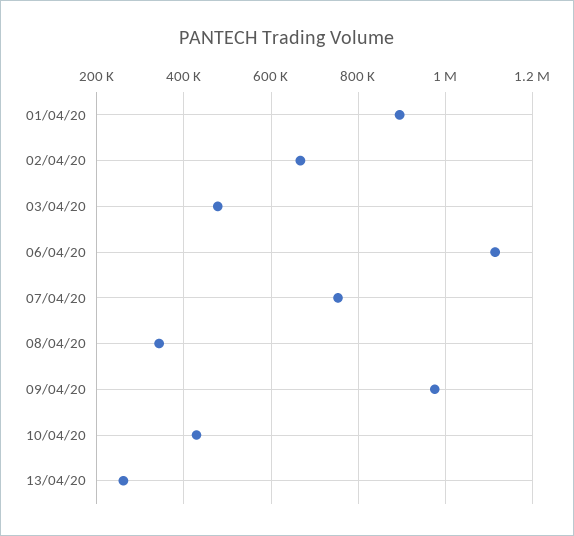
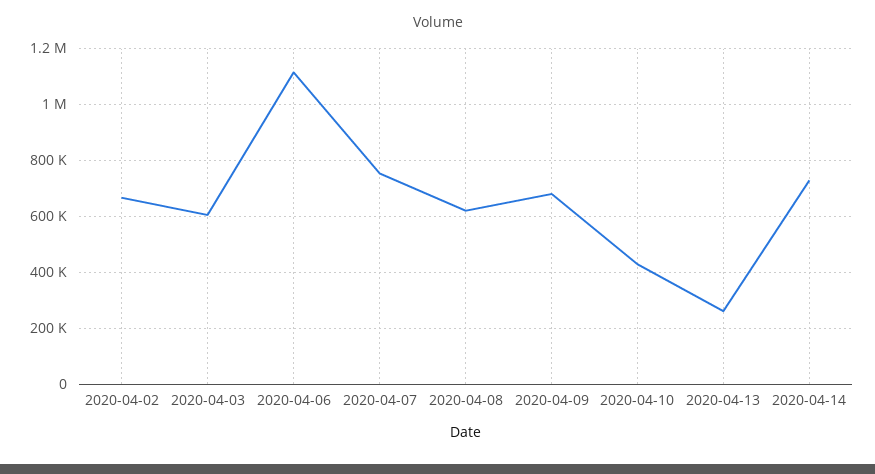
01/04/20: 900000 -> none
03/04/20: 480000 -> 600000
08/04/20: 340000 -> 625000
09/04/20: 980000 -> 675000
2020-04-14: none -> 725000

